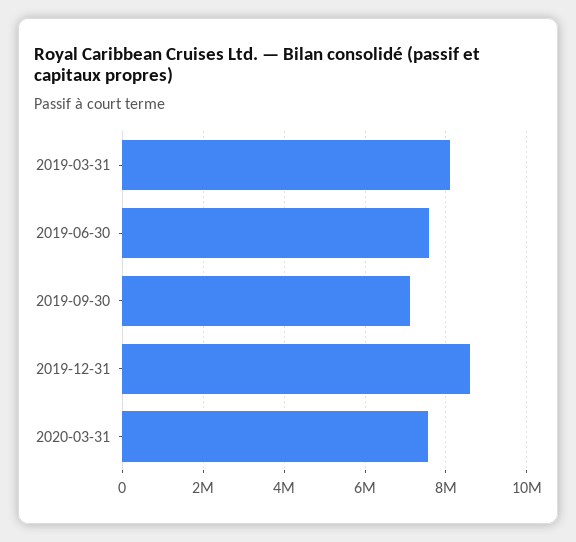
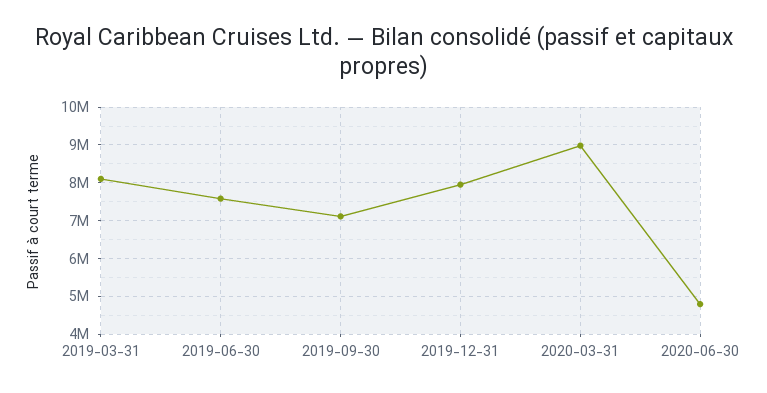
2019-12-31: 8600000 -> 8000000
2020-03-31: 7600000 -> 9000000
2020-06-30: none -> 4800000

